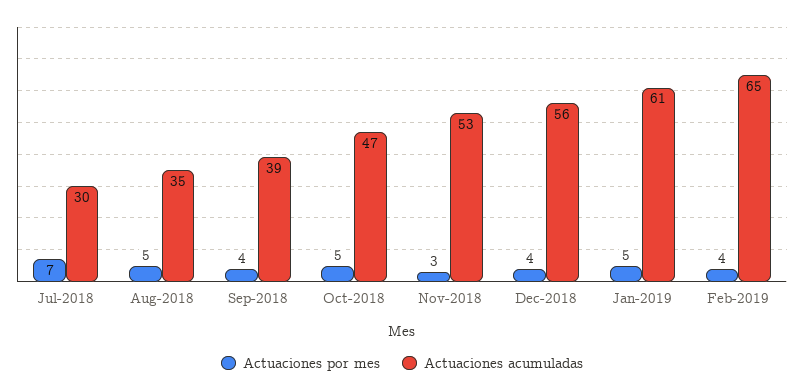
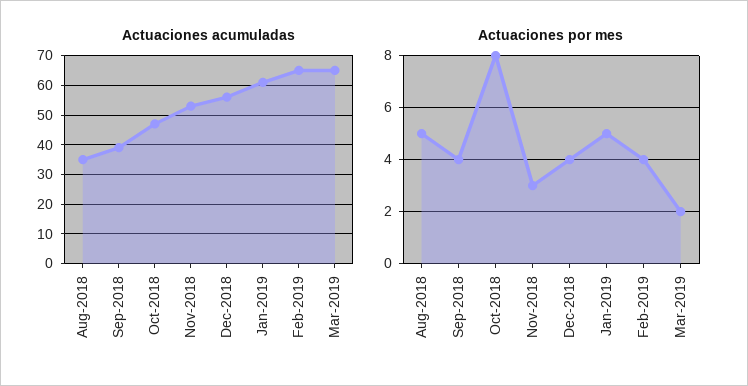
Actuaciones por mes, Jul-2018: 7 -> none
Actuaciones acumuladas, Jul-2018: 30 -> none
Actuaciones por mes, Oct-2018: 5 -> 8
Actuaciones acumuladas, Mar-2019: none -> 65
Actuaciones por mes, Mar-2019: none -> 2

